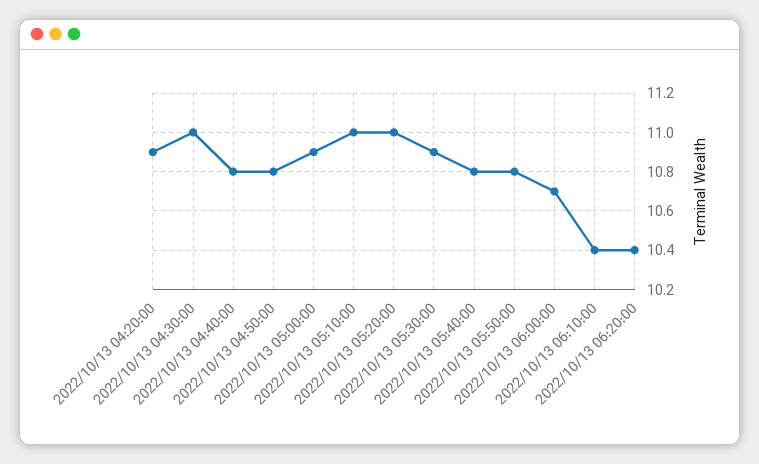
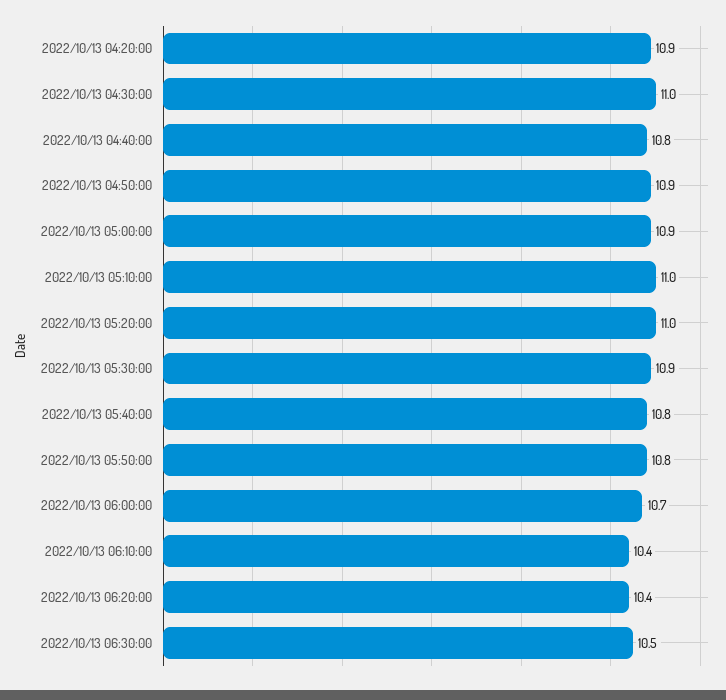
2022/10/13 04:50:00: 10.8 -> 10.9
2022/10/13 06:30:00: none -> 10.5

